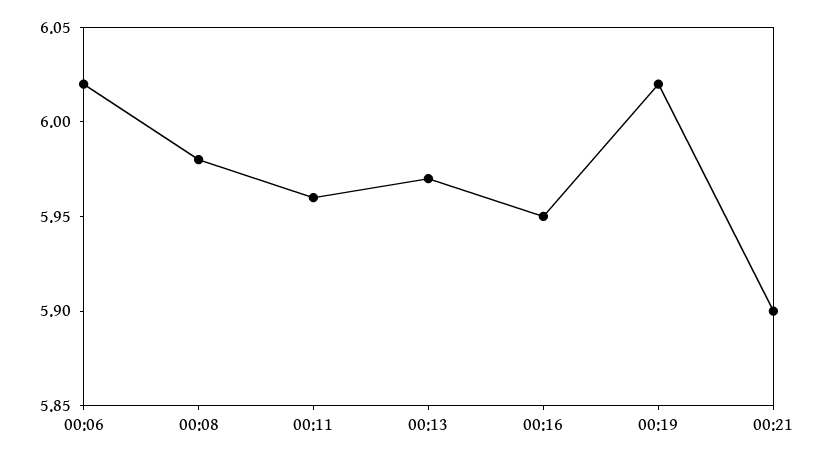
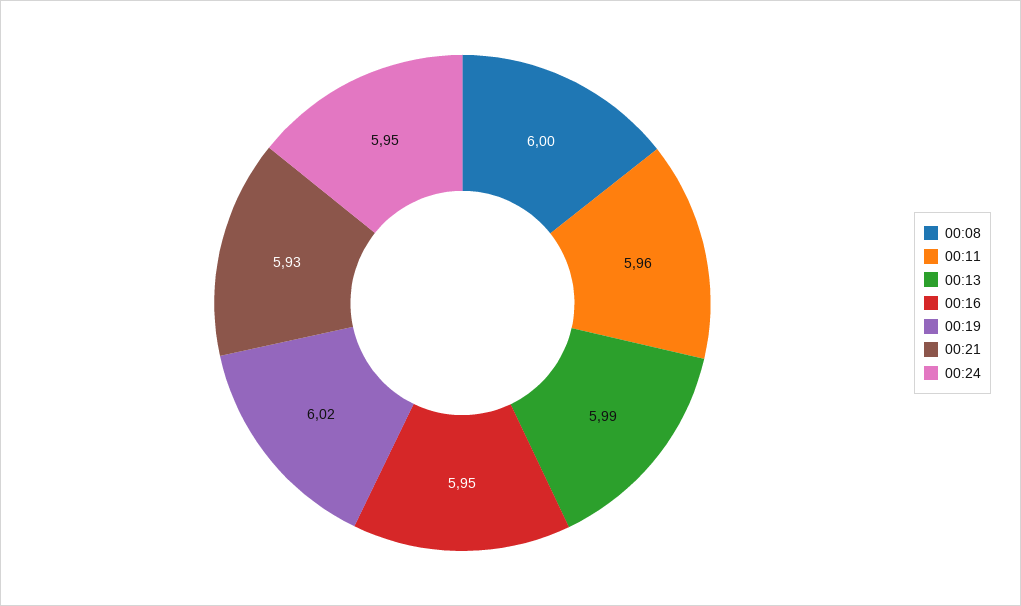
00:06: 6.02 -> none
00:08: 5.98 -> 6
00:13: 5.97 -> 5.99
00:21: 5.9 -> 5.93
00:24: none -> 5.95

